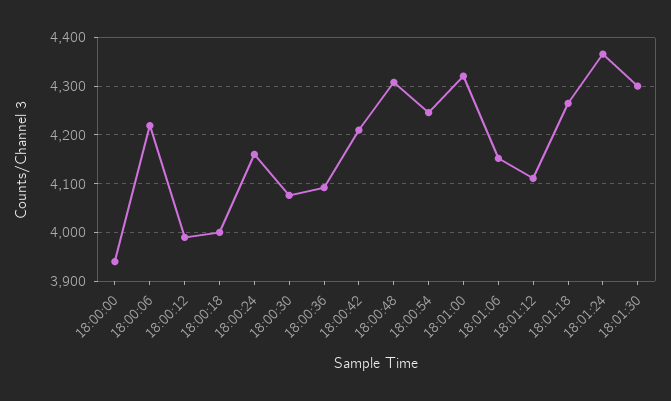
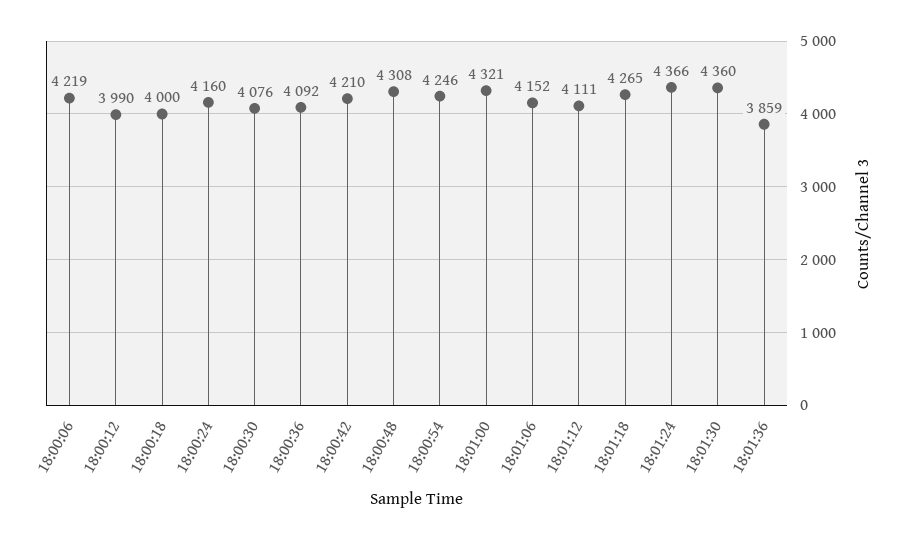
18:00:00: 3940 -> none
18:01:30: 4300 -> 4360
18:01:36: none -> 3859

